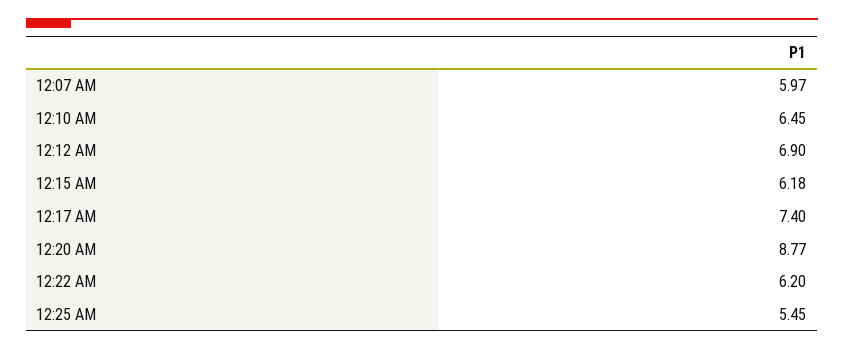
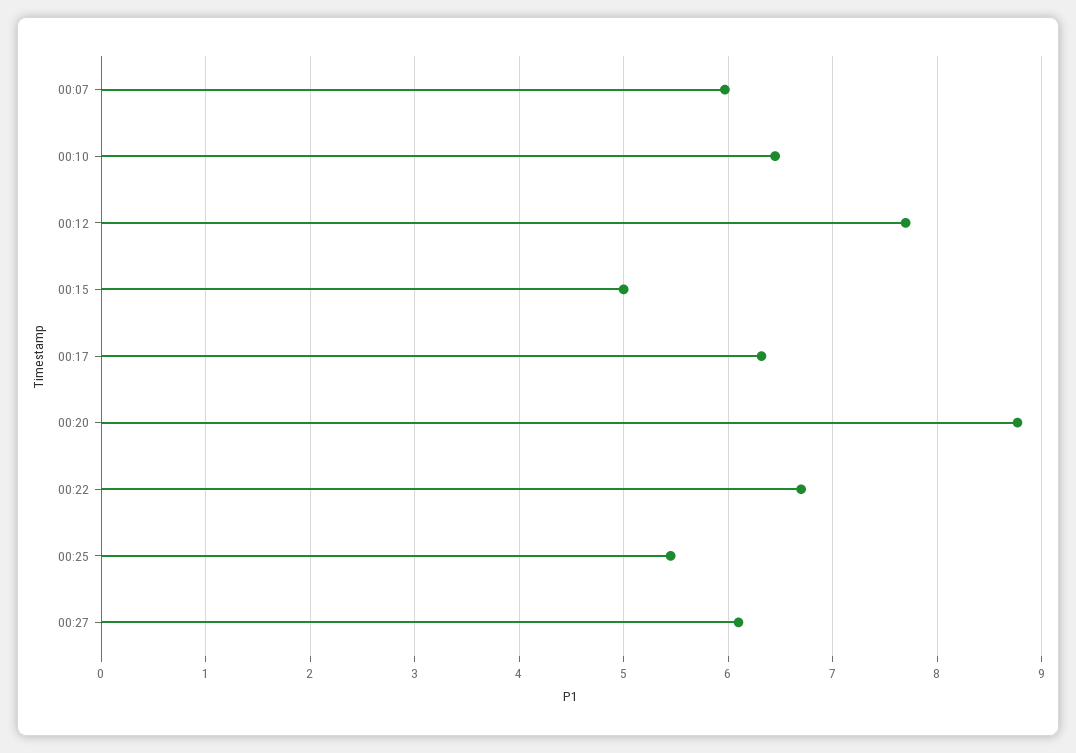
12:12 AM: 6.9 -> 7.7
12:15 AM: 6.18 -> 5
12:17 AM: 7.4 -> 6.3
12:22 AM: 6.2 -> 6.7
00:27: none -> 6.1

